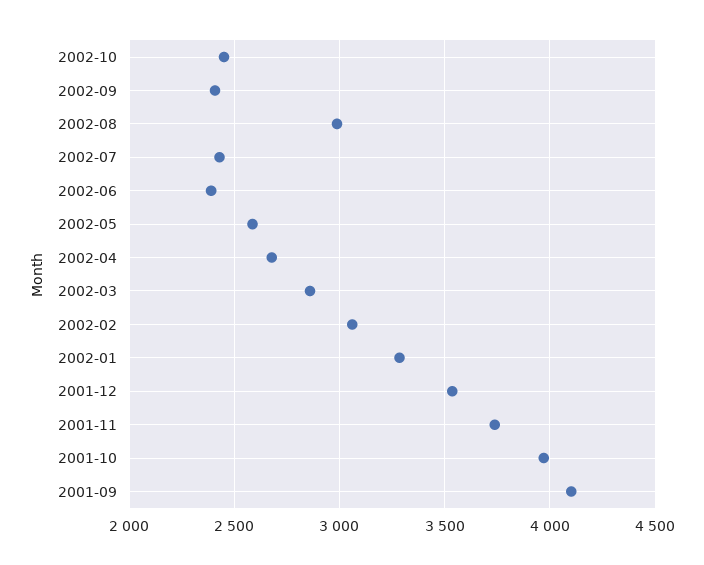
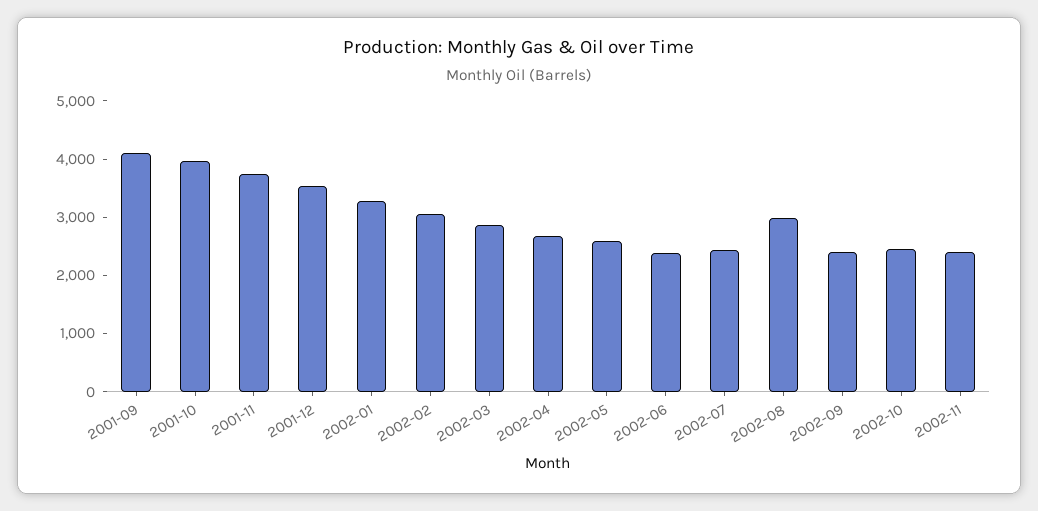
2002-11: none -> 2400

